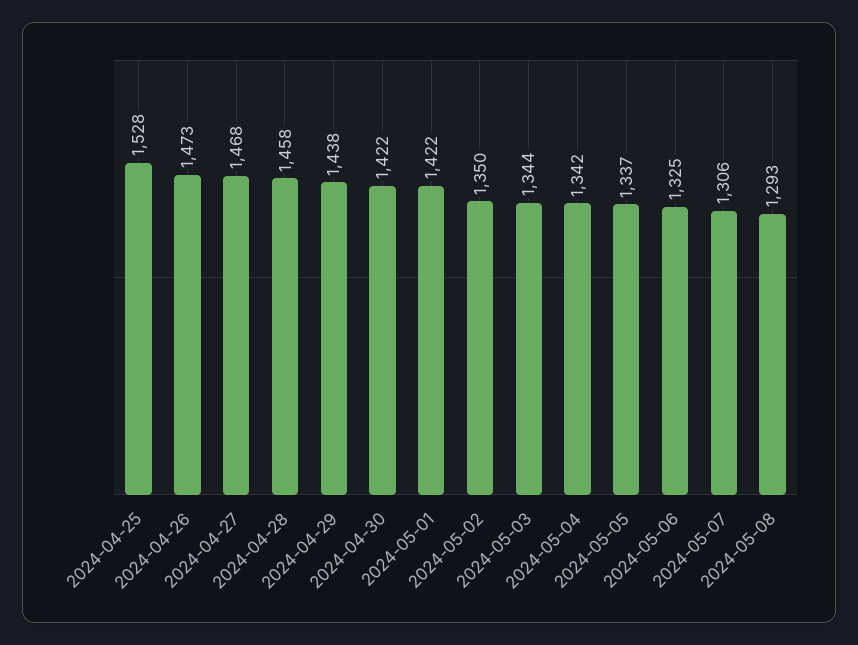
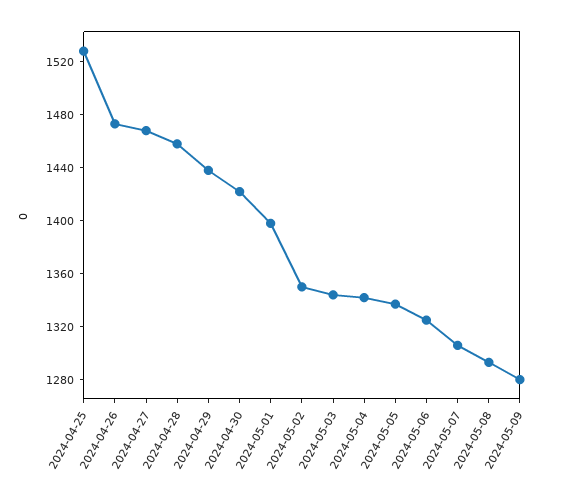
2024-05-01: 1422 -> 1400
2024-05-09: none -> 1280

